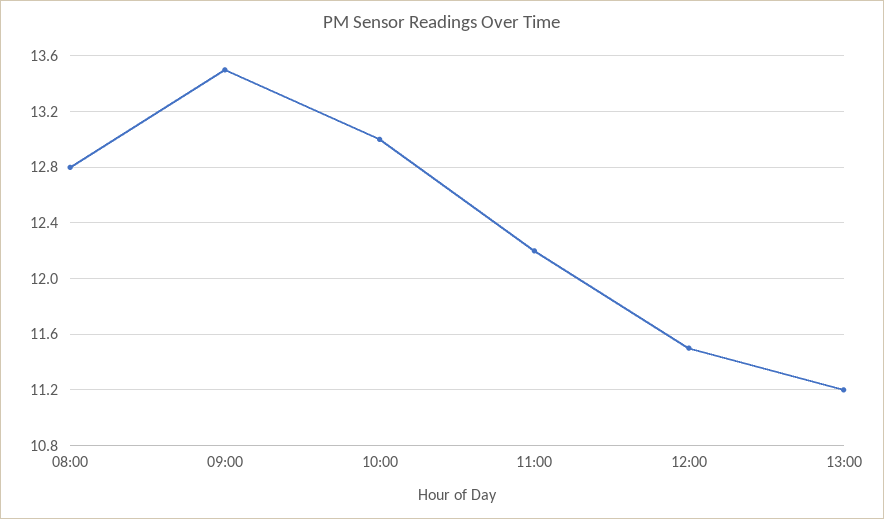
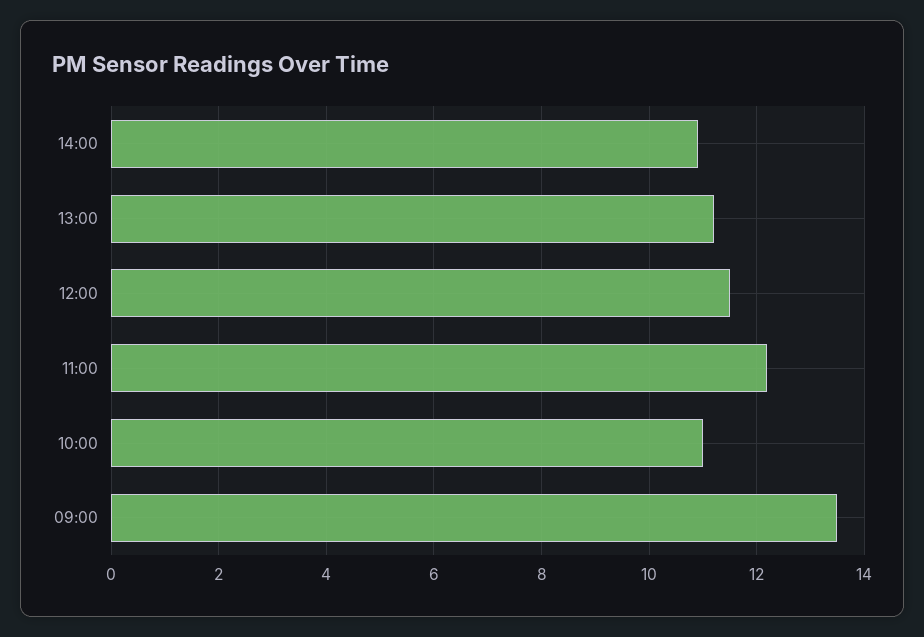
08:00: 12.8 -> none
10:00: 13 -> 11
14:00: none -> 11

